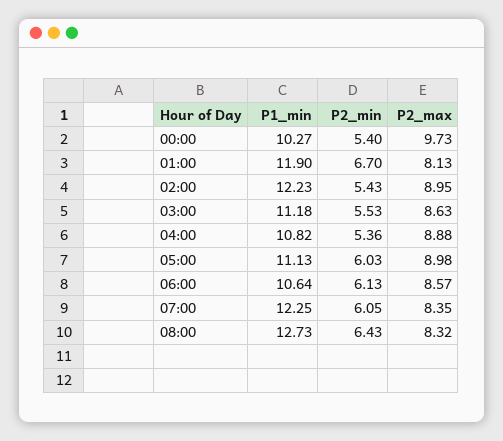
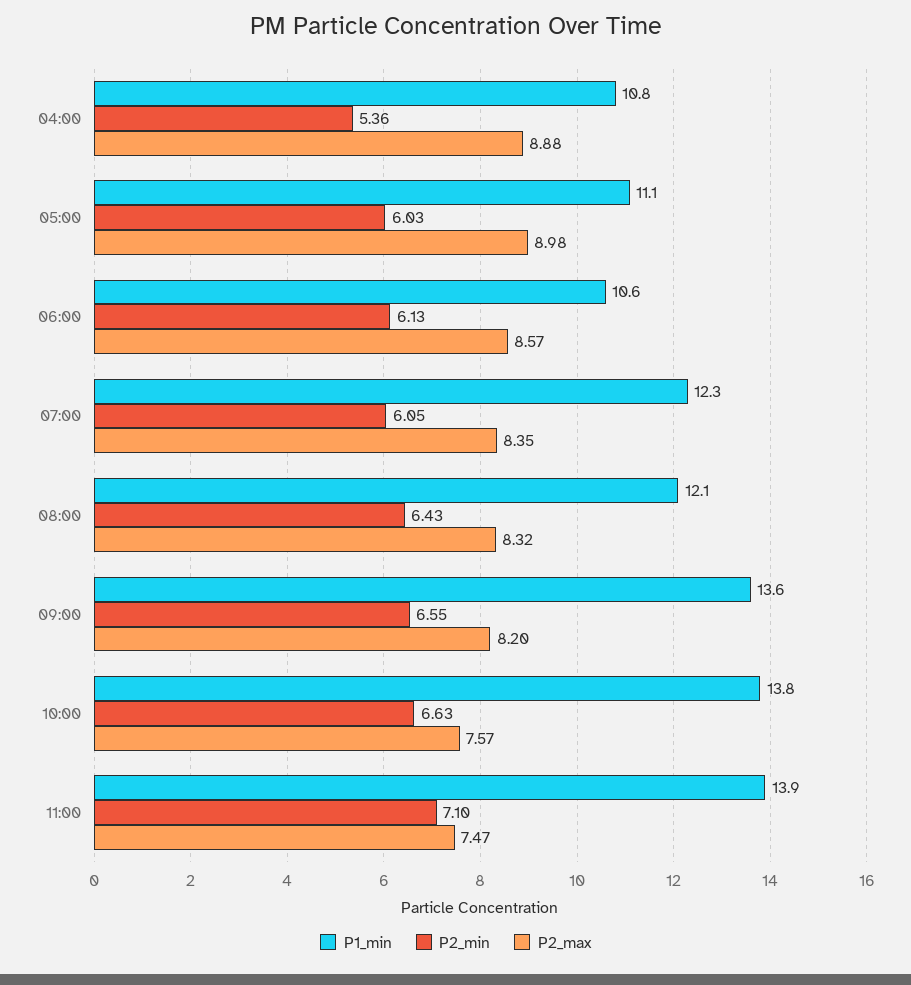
P1_min, 00:00: 10.27 -> none
P2_min, 00:00: 5.4 -> none
P2_max, 00:00: 9.73 -> none
P1_min, 01:00: 11.9 -> none
P2_min, 01:00: 6.7 -> none
P2_max, 01:00: 8.13 -> none
P1_min, 02:00: 12.23 -> none
P2_min, 02:00: 5.43 -> none
P2_max, 02:00: 8.95 -> none
P1_min, 03:00: 11.18 -> none
P2_min, 03:00: 5.53 -> none
P2_max, 03:00: 8.63 -> none
P1_min, 08:00: 12.73 -> 12.1
P1_min, 09:00: none -> 13.6
P2_min, 09:00: none -> 6.55
P2_max, 09:00: none -> 8.2
P1_min, 10:00: none -> 13.8
P2_min, 10:00: none -> 6.63
P2_max, 10:00: none -> 7.57
P1_min, 11:00: none -> 13.9
P2_min, 11:00: none -> 7.1
P2_max, 11:00: none -> 7.47

